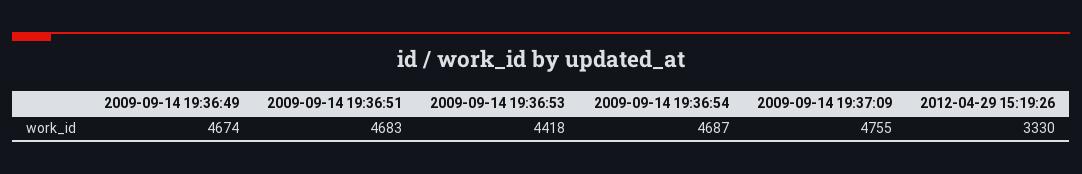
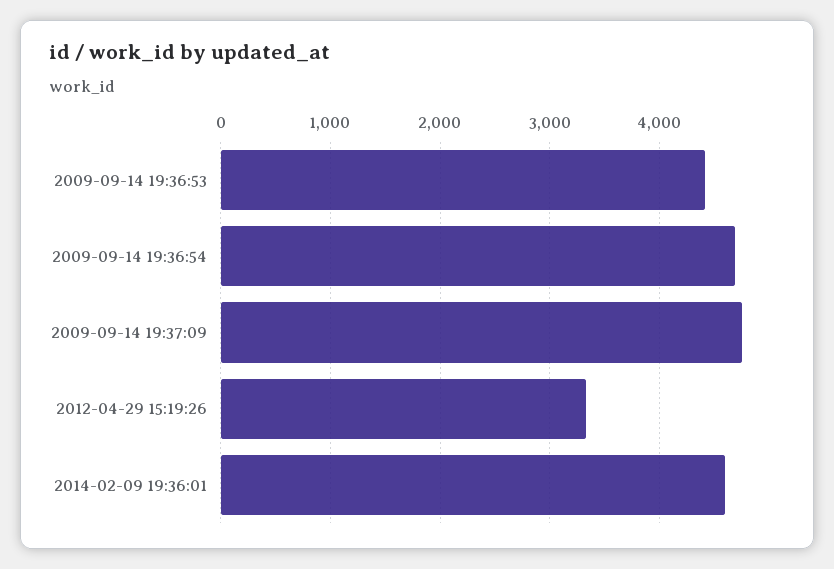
2009-09-14 19:36:49: 4674 -> none
2009-09-14 19:36:51: 4683 -> none
2014-02-09 19:36:01: none -> 4600

